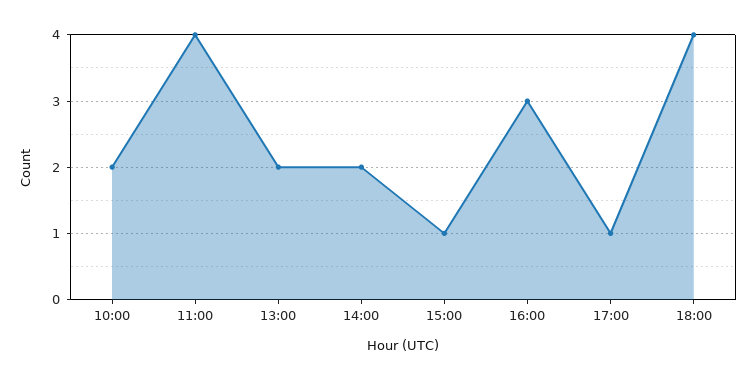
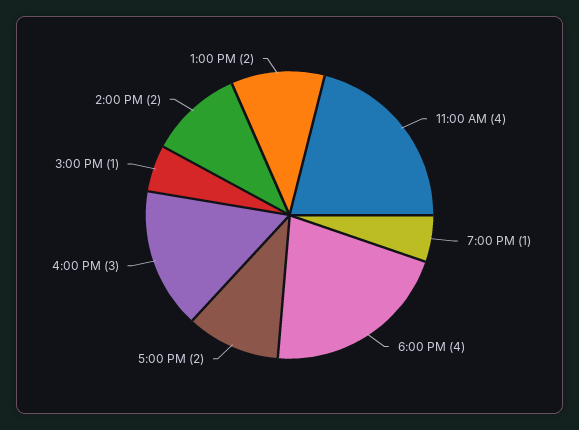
10:00: 2 -> none
17:00: 1 -> 2
7:00 PM: none -> 1

